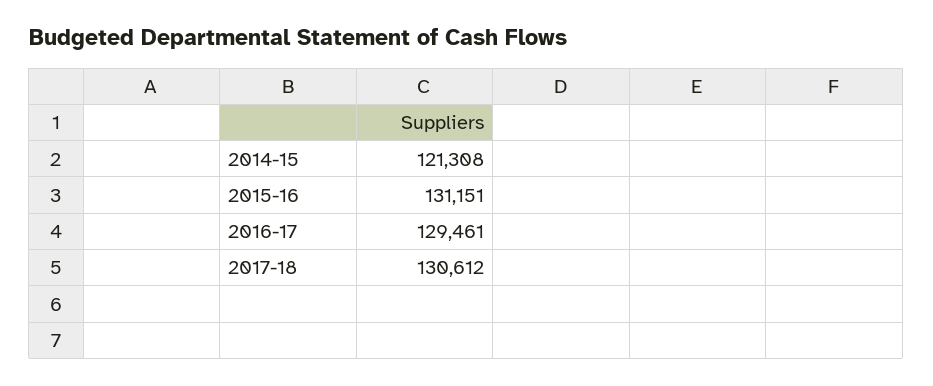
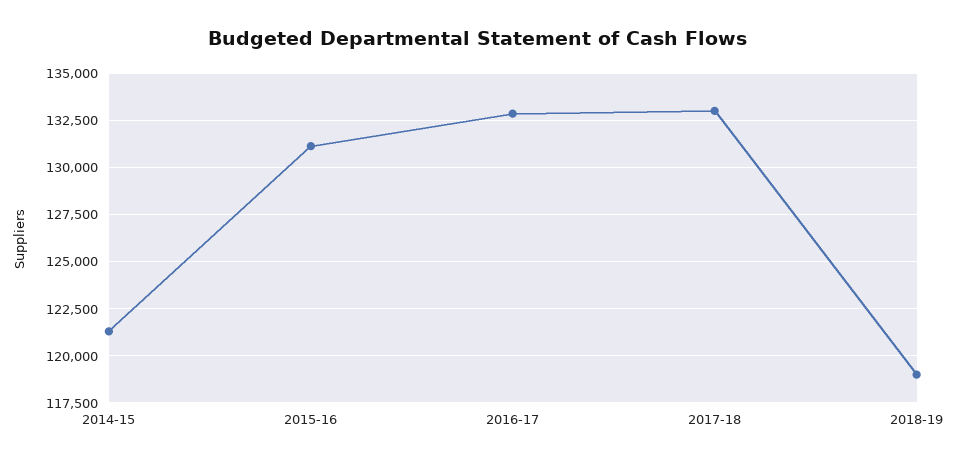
2016-17: 129461 -> 133000
2017-18: 130612 -> 133000
2018-19: none -> 119000

